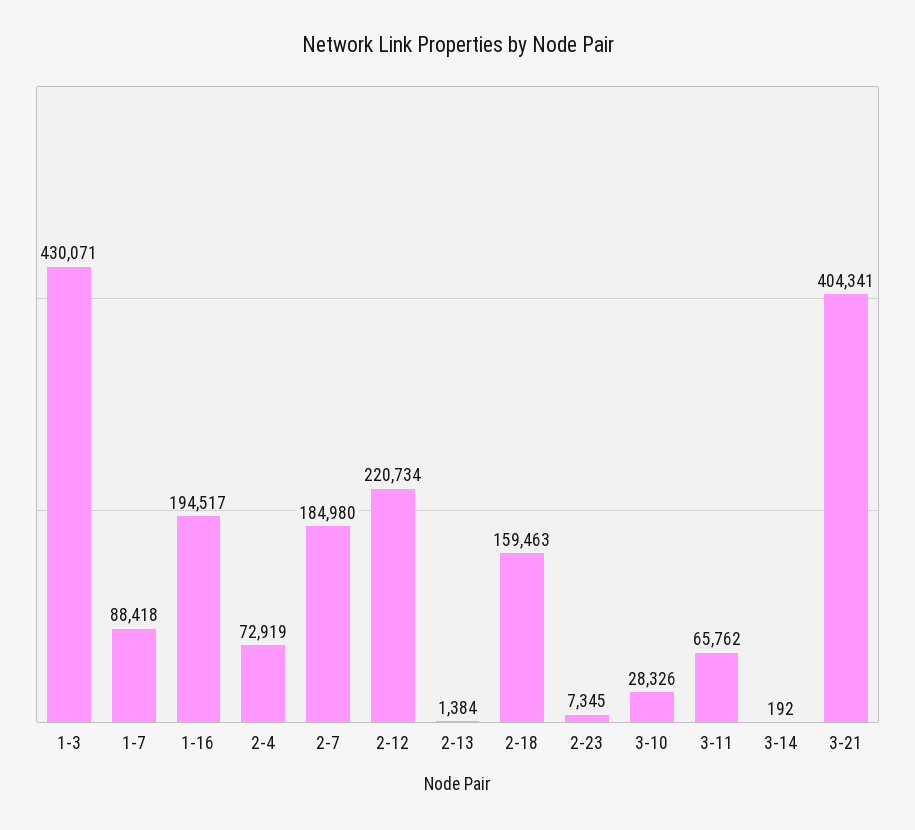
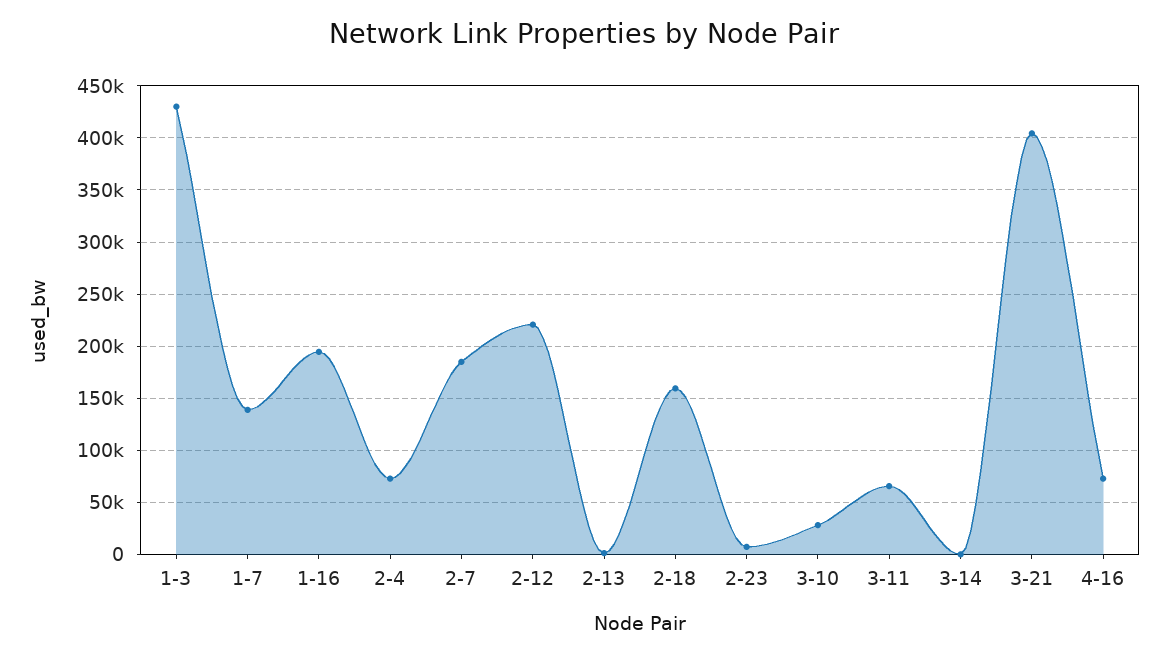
1-7: 88418 -> 140000
4-16: none -> 70000

